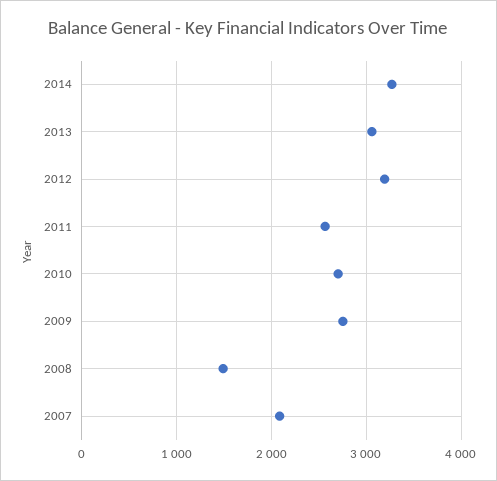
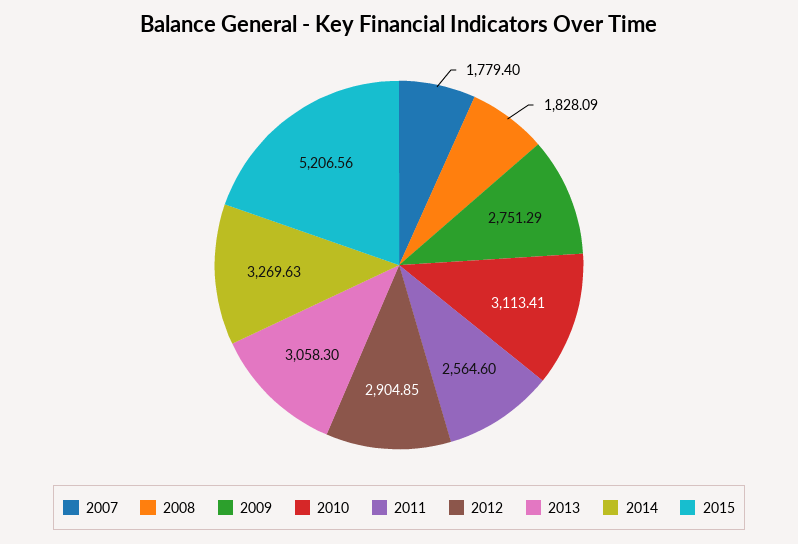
2012: 3200 -> 2904.85
2010: 2700 -> 3113.41
2008: 1500 -> 1828.09
2007: 2100 -> 1779.4
2015: none -> 5206.56

